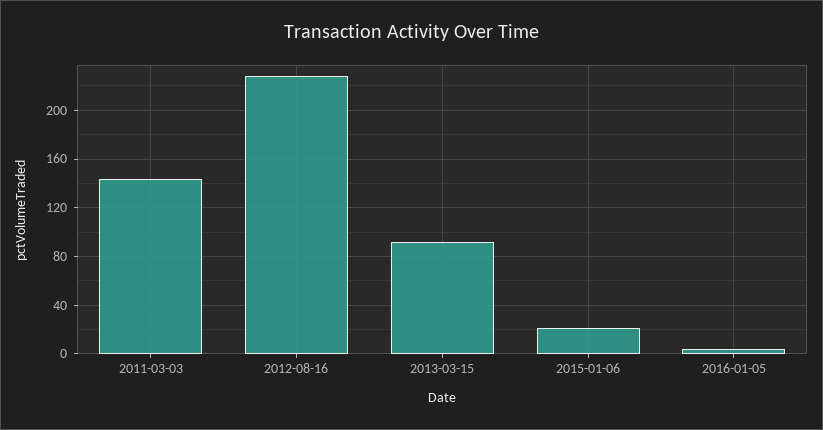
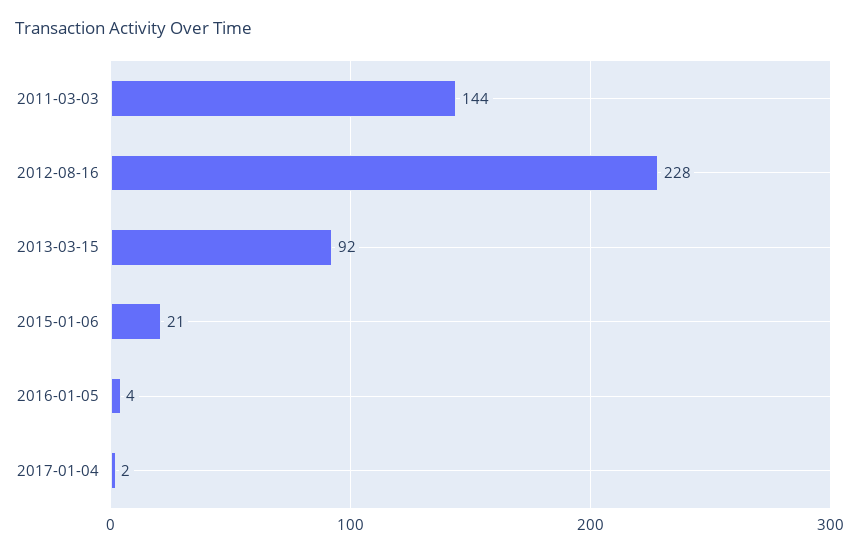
2017-01-04: none -> 2

